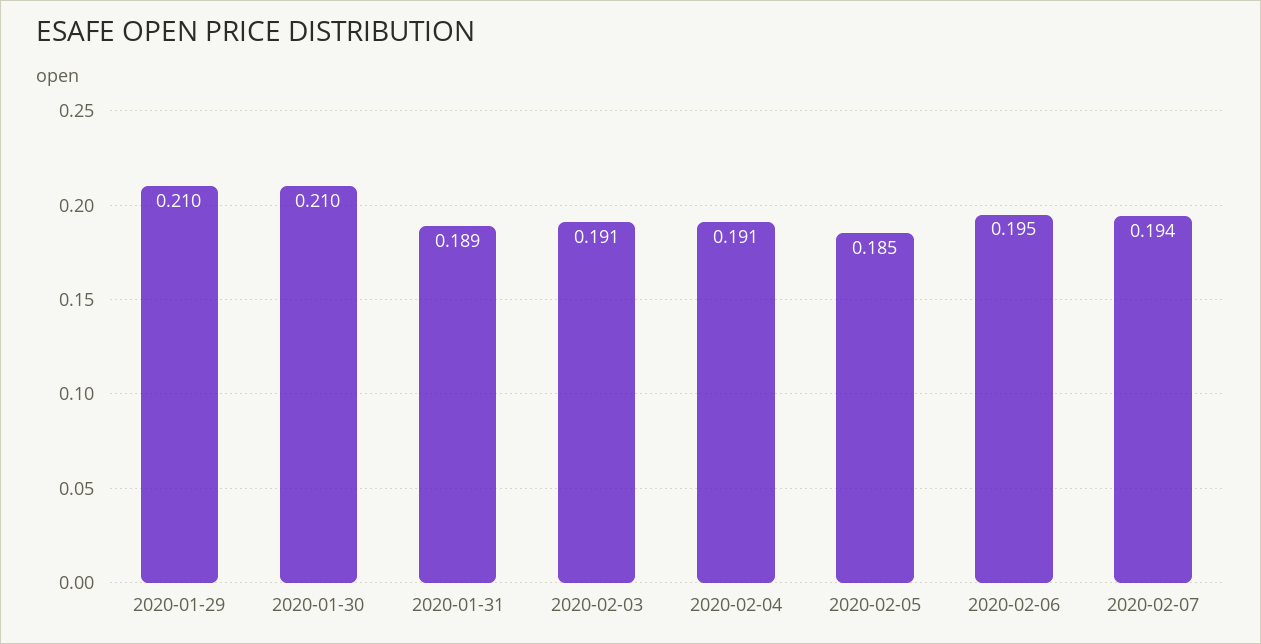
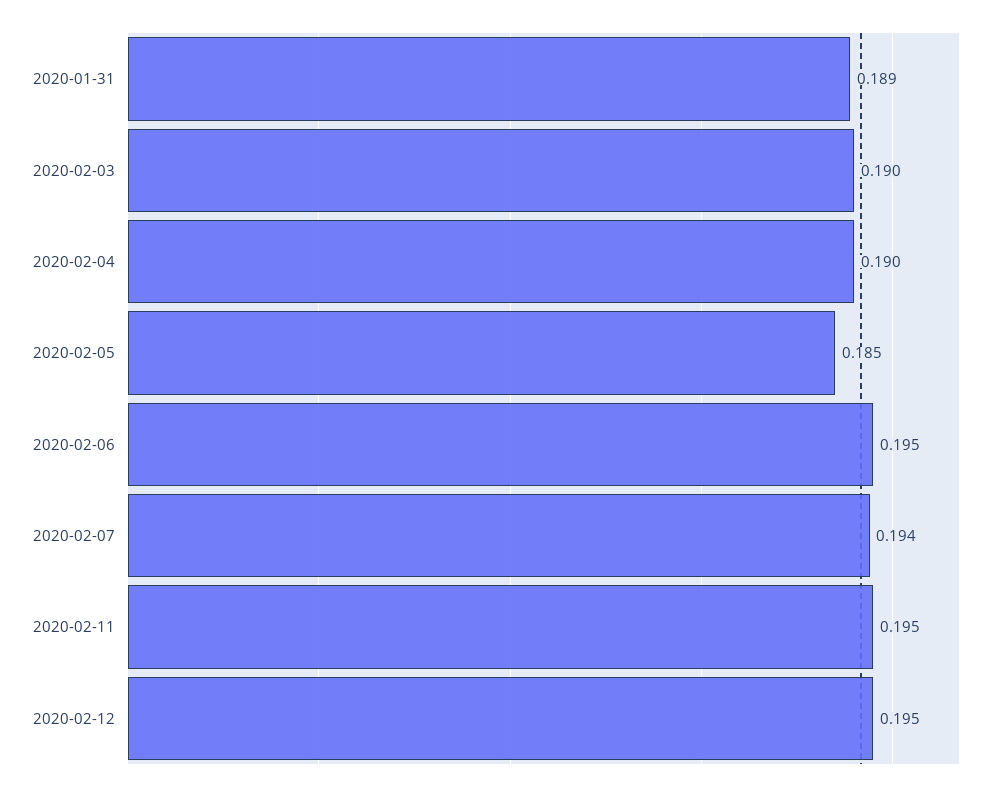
2020-01-29: 0.21 -> none
2020-01-30: 0.21 -> none
2020-02-03: 0.191 -> 0.19
2020-02-04: 0.191 -> 0.19
2020-02-11: none -> 0.195
2020-02-12: none -> 0.195

